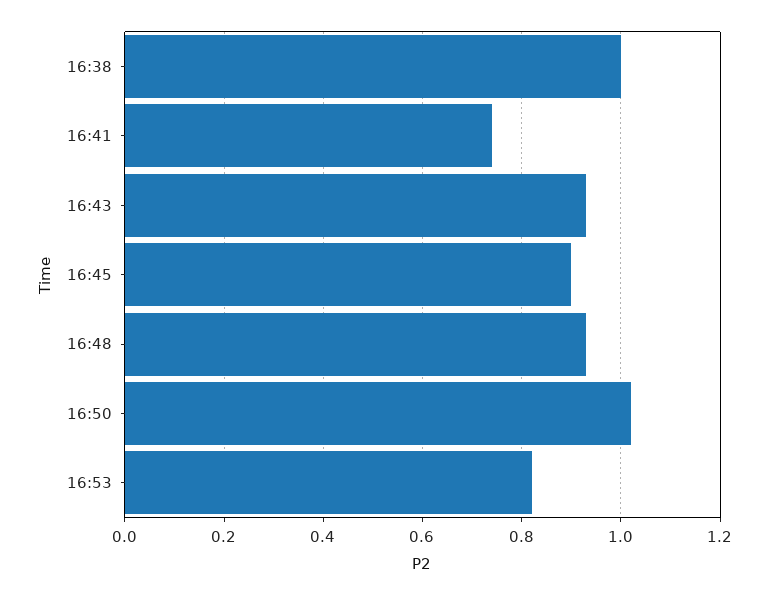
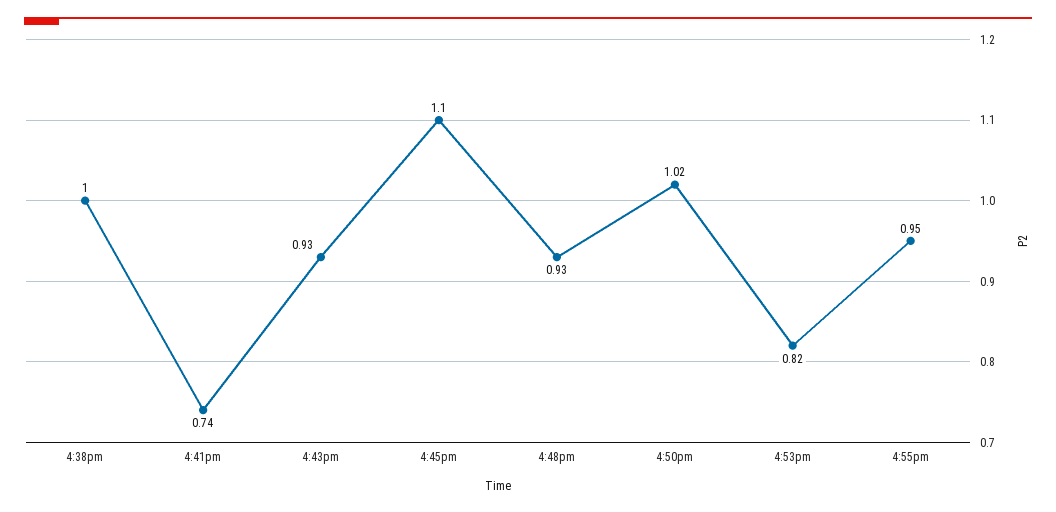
16:45: 0.9 -> 1.1
4:55pm: none -> 0.95

